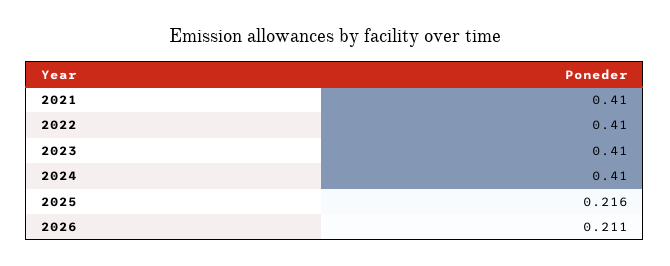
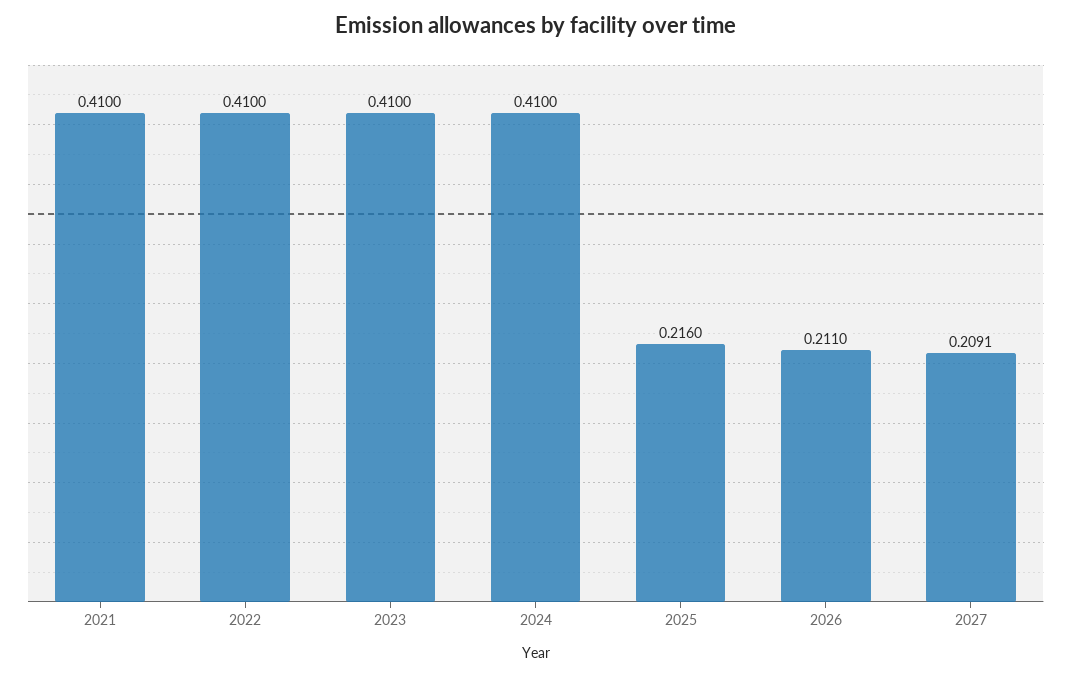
2027: none -> 0.2091

